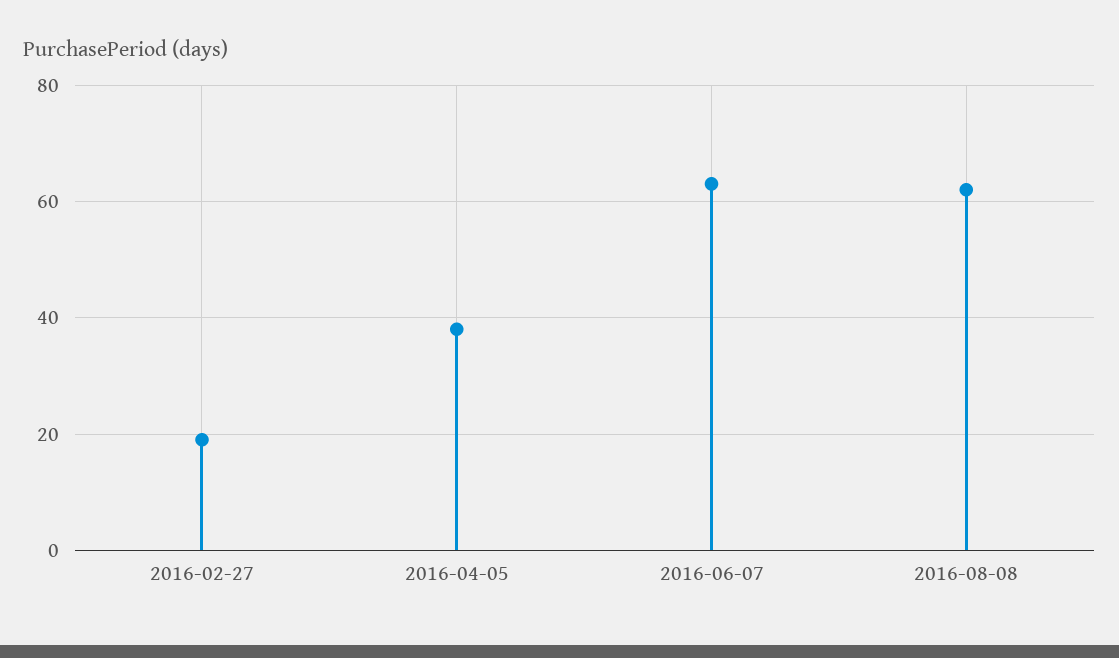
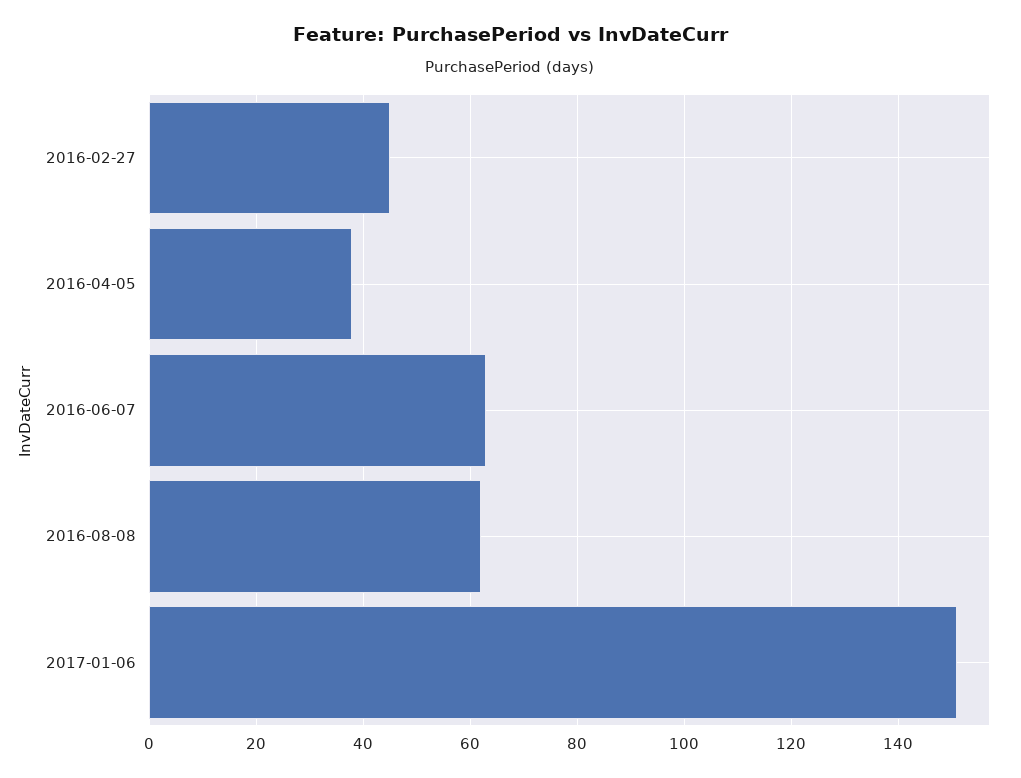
2016-02-27: 20 -> 45
2017-01-06: none -> 150

